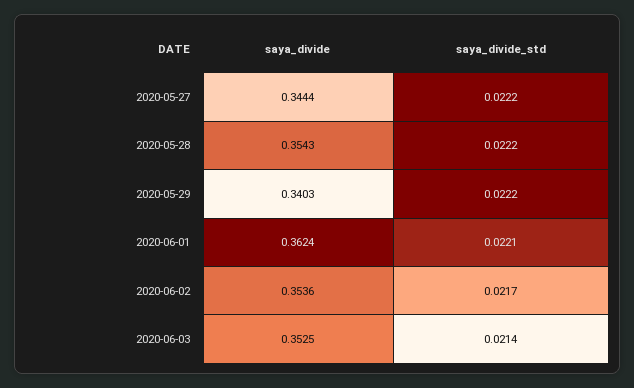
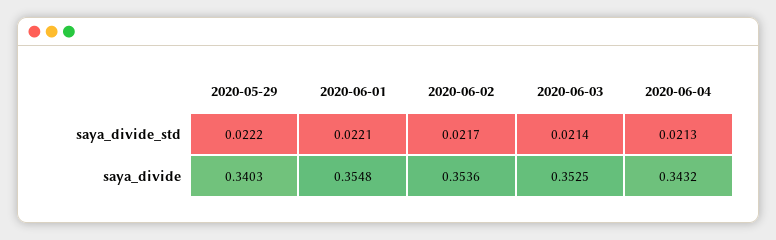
saya_divide, 2020-05-27: 0.3444 -> none
saya_divide_std, 2020-05-27: 0.0222 -> none
saya_divide, 2020-05-28: 0.3543 -> none
saya_divide_std, 2020-05-28: 0.0222 -> none
saya_divide, 2020-06-01: 0.3624 -> 0.3548
saya_divide_std, 2020-06-04: none -> 0.0213
saya_divide, 2020-06-04: none -> 0.3432

